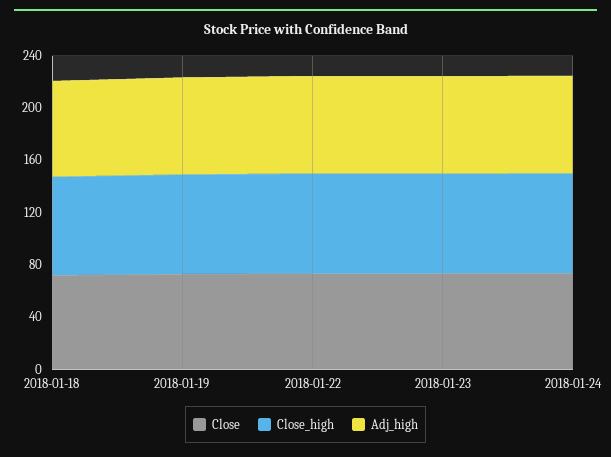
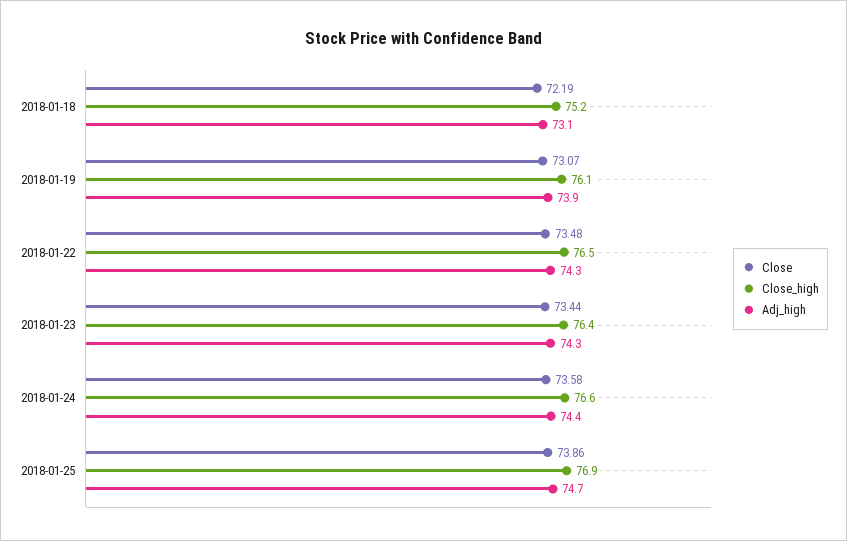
Close, 2018-01-25: none -> 73.86
Close_high, 2018-01-25: none -> 76.9
Adj_high, 2018-01-25: none -> 74.7

